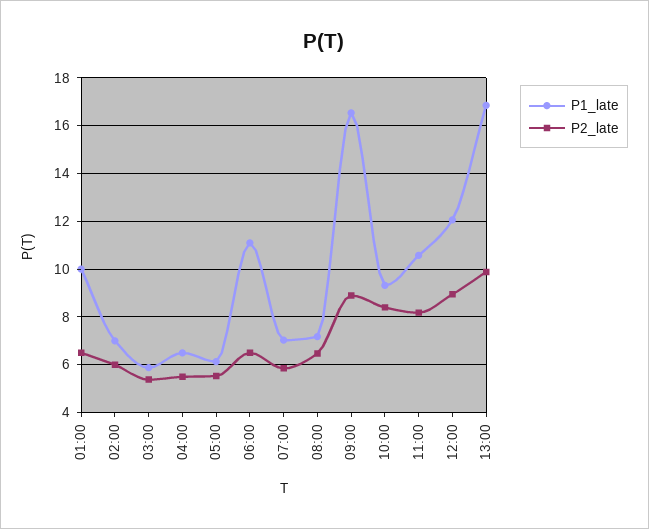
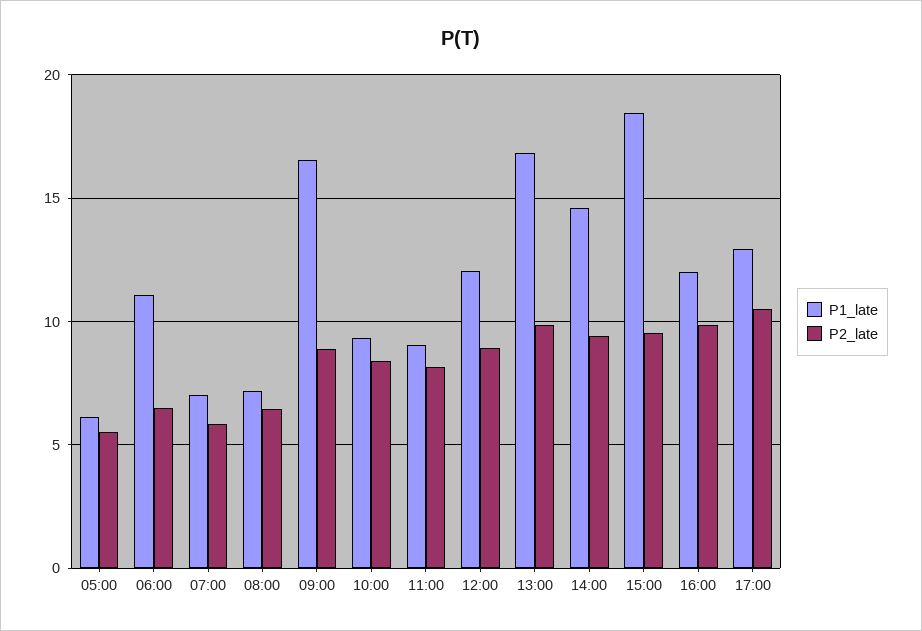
P1_late, 01:00: 10 -> none
P2_late, 01:00: 6.5 -> none
P1_late, 02:00: 7 -> none
P2_late, 02:00: 6 -> none
P1_late, 03:00: 6 -> none
P2_late, 03:00: 5.5 -> none
P1_late, 04:00: 6.5 -> none
P2_late, 04:00: 5.5 -> none
P1_late, 11:00: 10.5 -> 9
P1_late, 14:00: none -> 14.5
P2_late, 14:00: none -> 9.5
P1_late, 15:00: none -> 18.5
P2_late, 15:00: none -> 9.5
P1_late, 16:00: none -> 12
P2_late, 16:00: none -> 10
P1_late, 17:00: none -> 13
P2_late, 17:00: none -> 10.5

